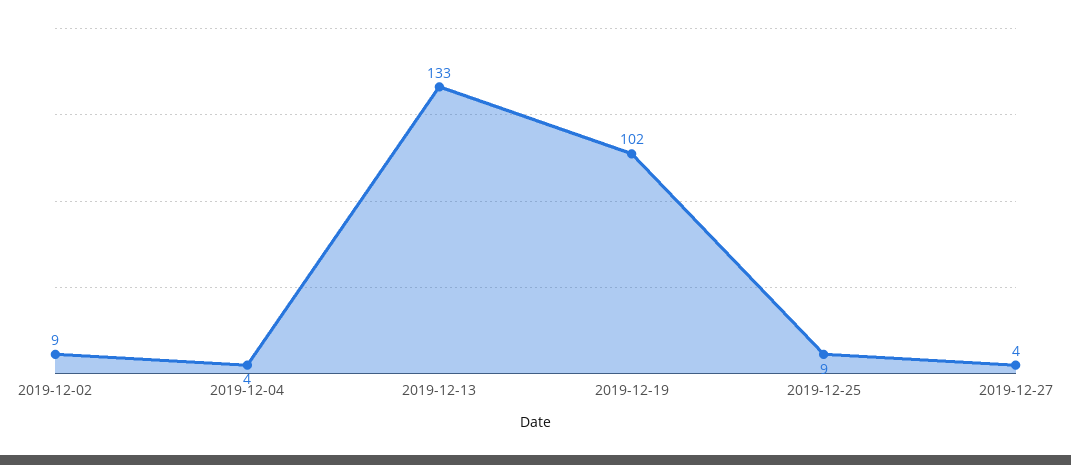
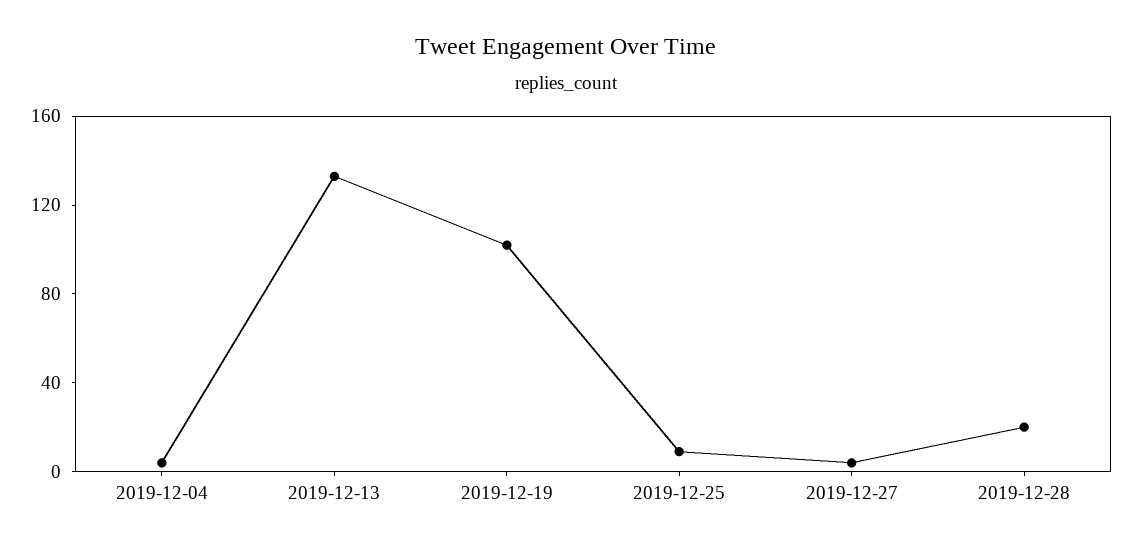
2019-12-02: 9 -> none
2019-12-28: none -> 20

